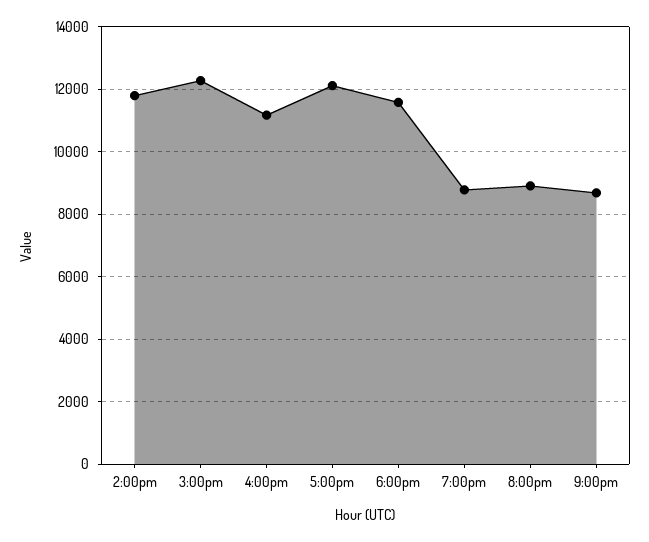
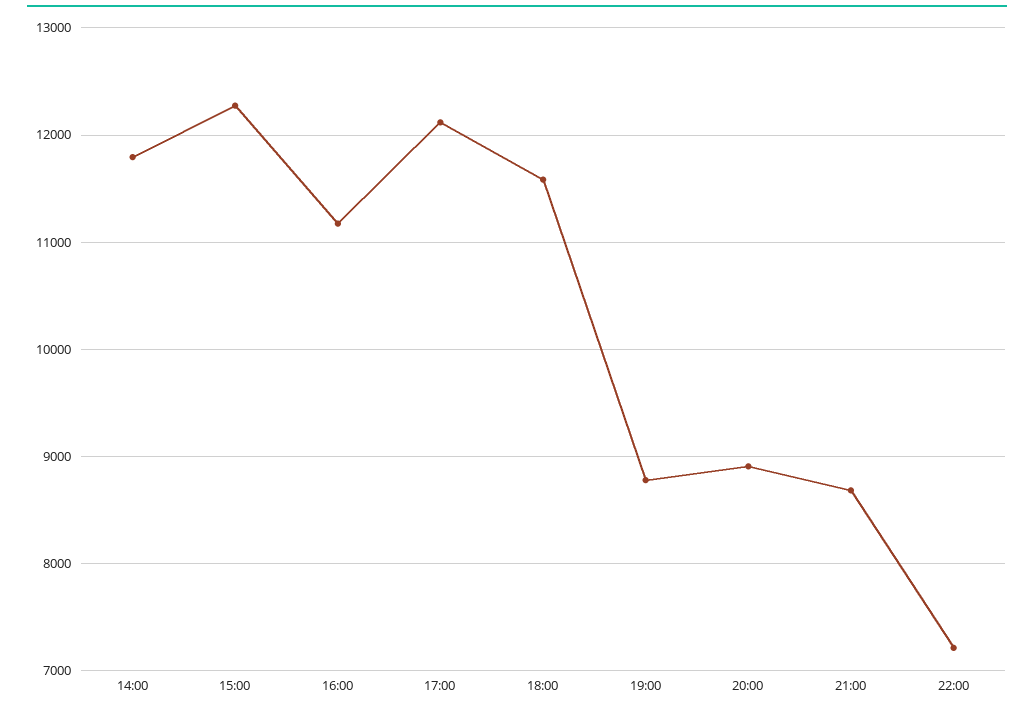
22:00: none -> 7200

